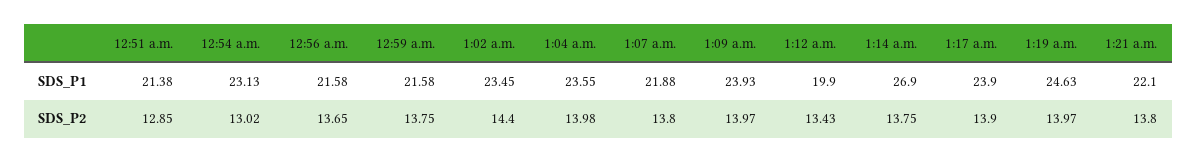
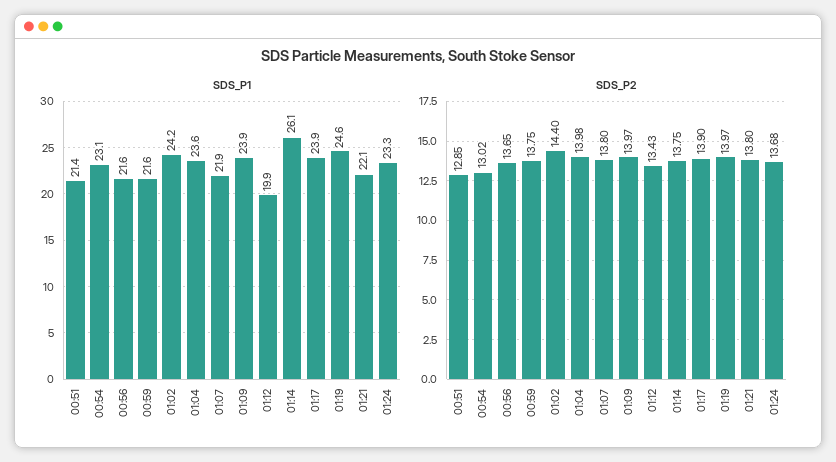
SDS_P1, 1:02 a.m.: 23.45 -> 24.2
SDS_P1, 1:14 a.m.: 26.9 -> 26.1
SDS_P1, 01:24: none -> 23.3
SDS_P2, 01:24: none -> 13.68

